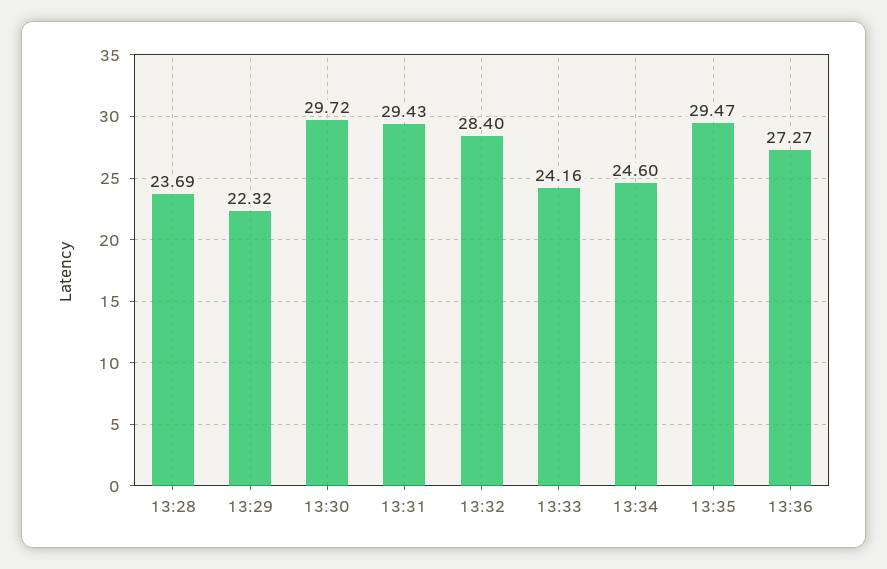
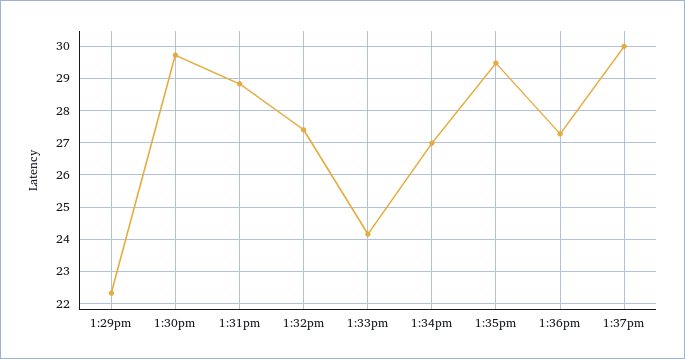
13:28: 23.69 -> none
13:31: 29.43 -> 28.8
13:32: 28.4 -> 27.4
13:34: 24.6 -> 27
1:37pm: none -> 30

